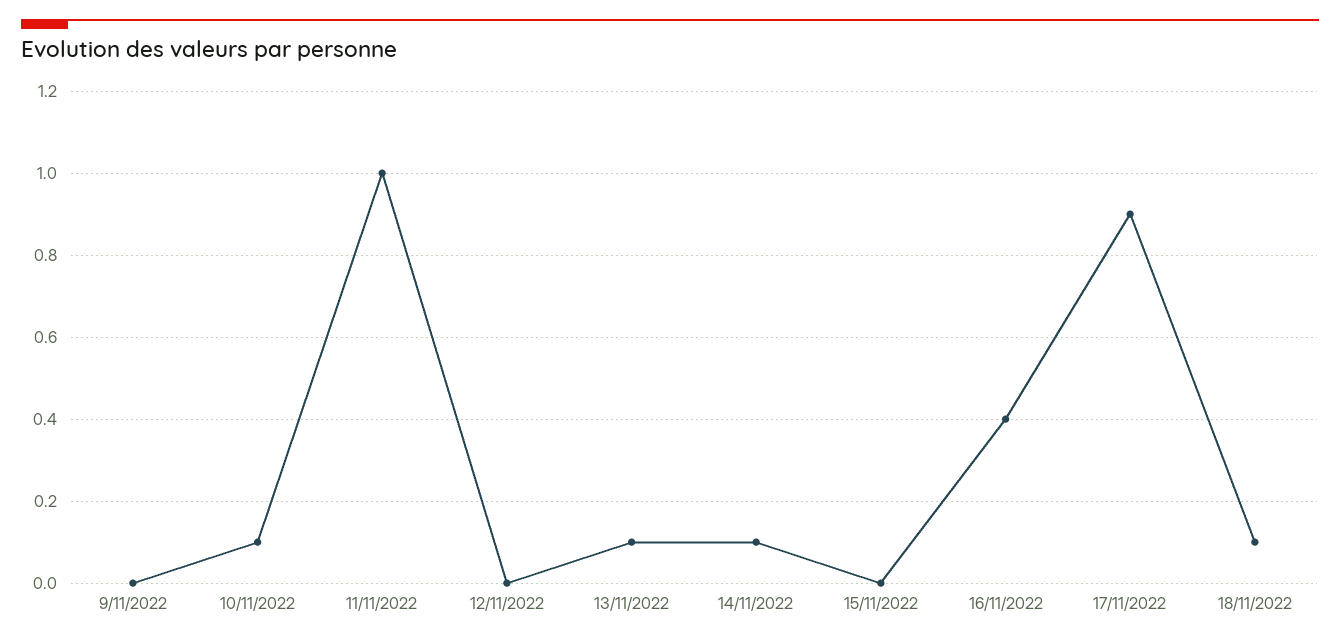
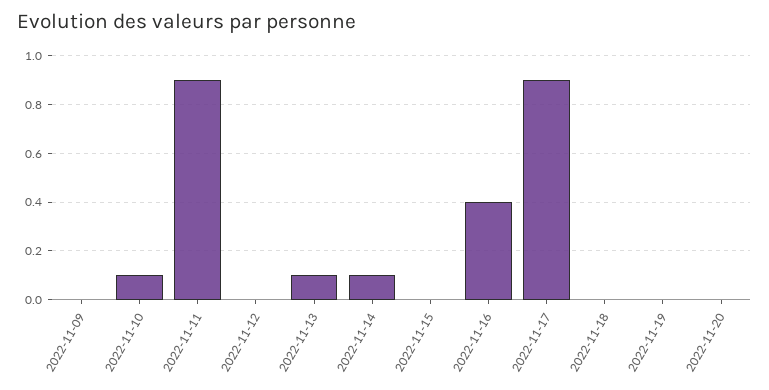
11/11/2022: 1 -> 0.9
18/11/2022: 0.1 -> 0
2022-11-19: none -> 0
2022-11-20: none -> 0

